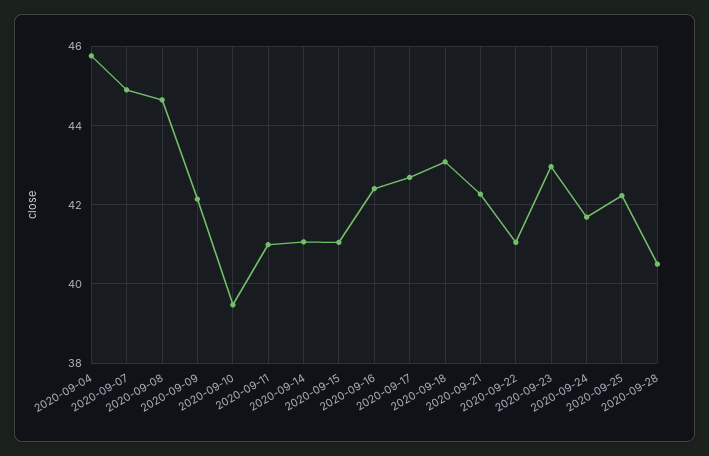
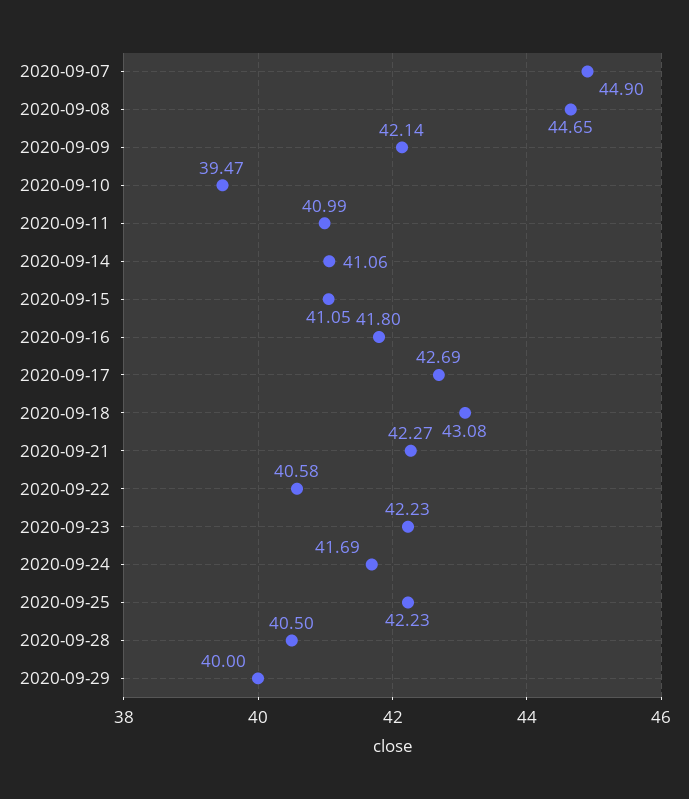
2020-09-04: 45.8 -> none
2020-09-16: 42.4 -> 41.8
2020-09-22: 41 -> 40.58
2020-09-23: 43 -> 42.23
2020-09-29: none -> 40

